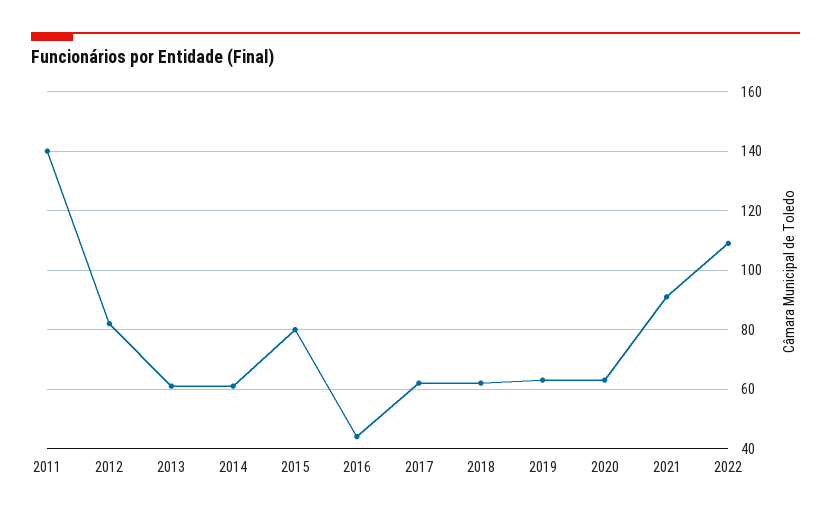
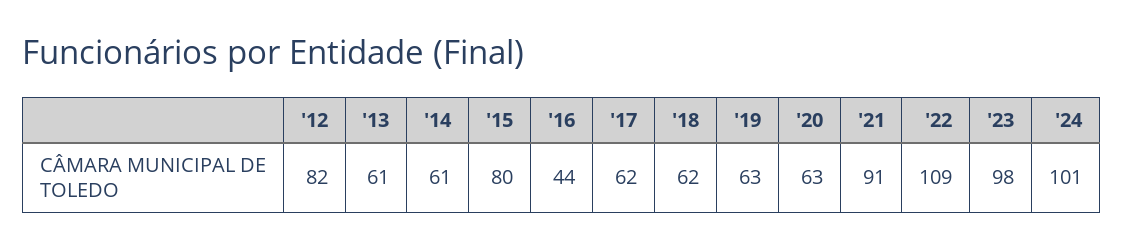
2011: 140 -> none
'23: none -> 98
'24: none -> 101

